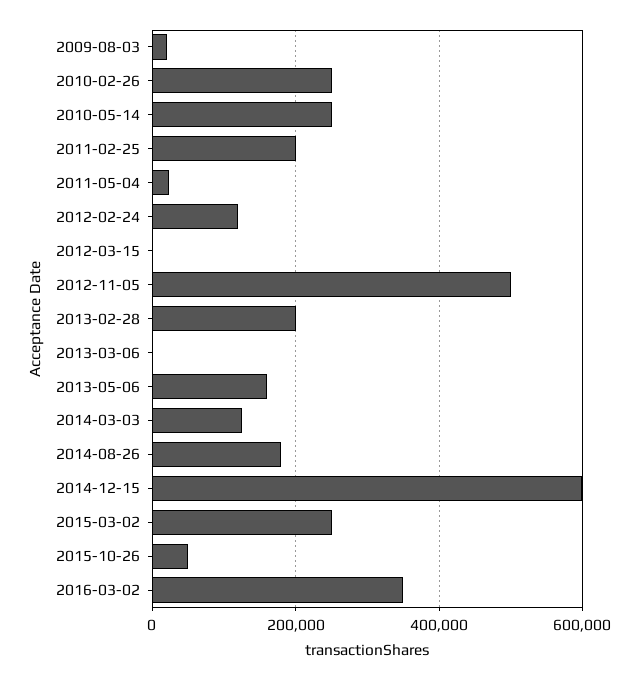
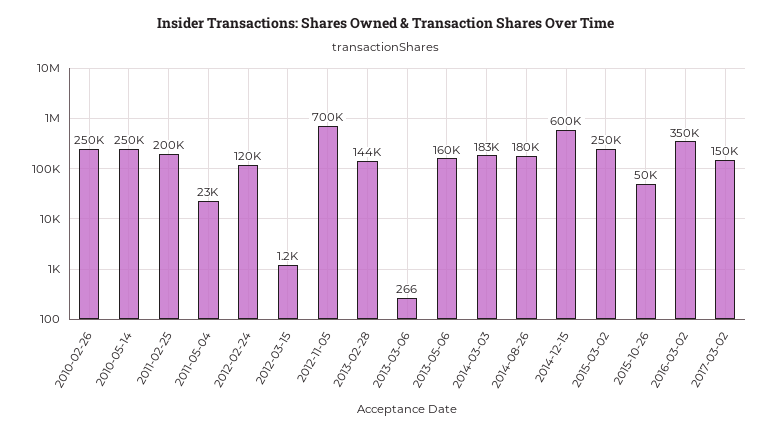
2009-08-03: 20000 -> none
2012-11-05: 500000 -> 700000
2013-02-28: 200000 -> 144000
2014-03-03: 120000 -> 183000
2017-03-02: none -> 150000

